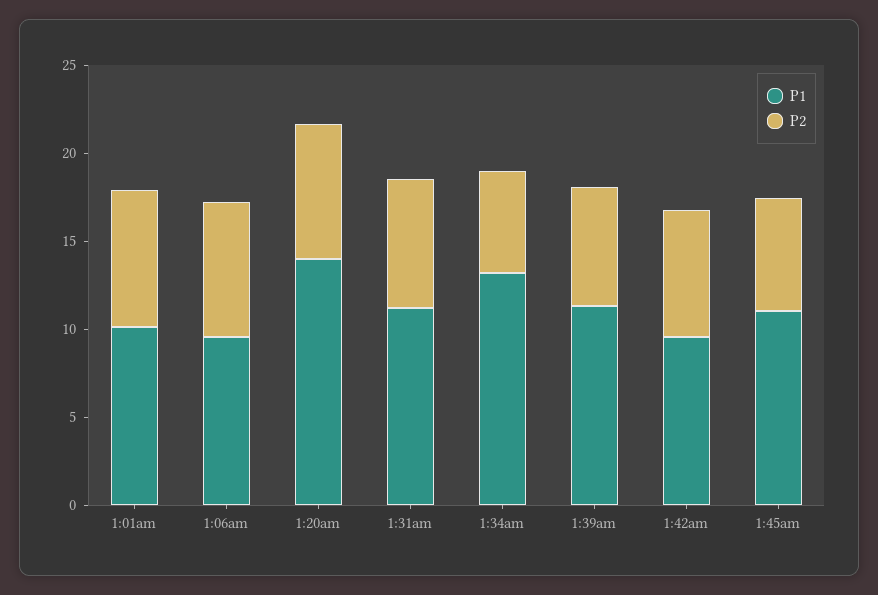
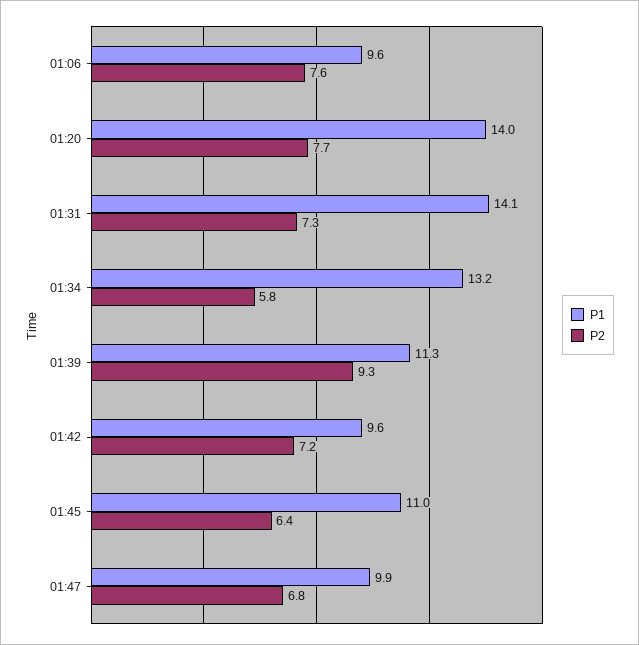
P1, 1:01am: 10 -> none
P2, 1:01am: 8 -> none
P1, 1:31am: 11 -> 14.1
P2, 1:39am: 7 -> 9.3
P1, 01:47: none -> 9.9
P2, 01:47: none -> 6.8

